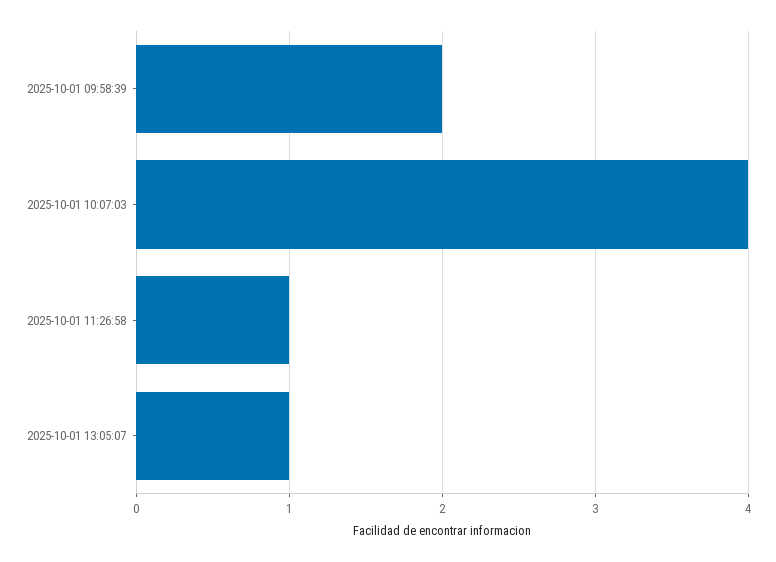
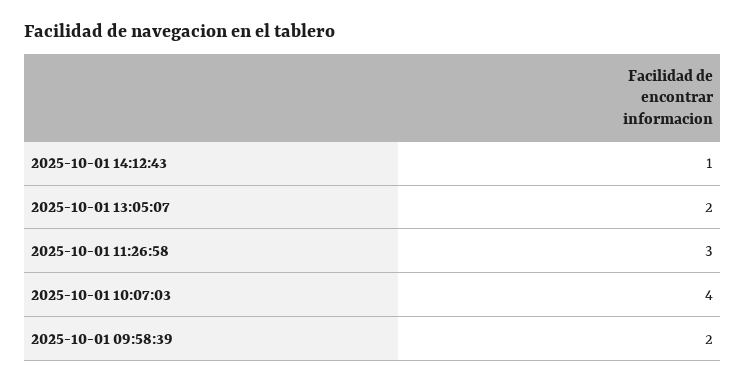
2025-10-01 11:26:58: 1 -> 3
2025-10-01 13:05:07: 1 -> 2
2025-10-01 14:12:43: none -> 1

